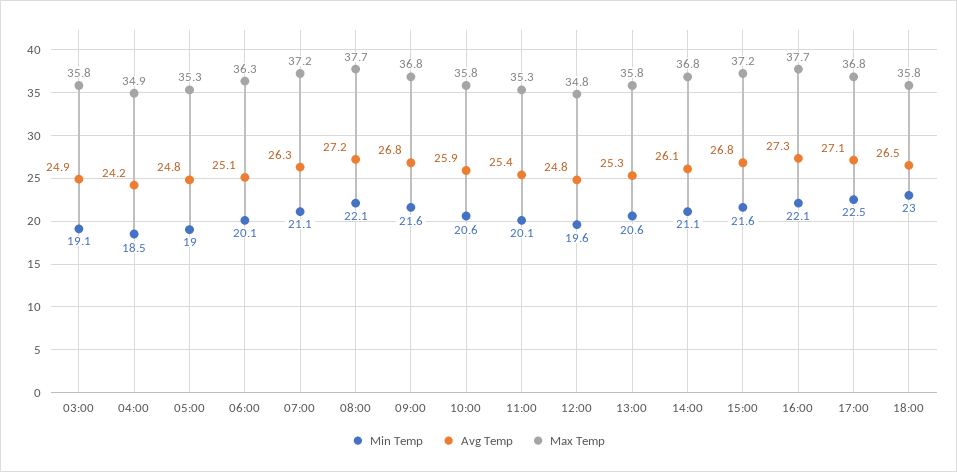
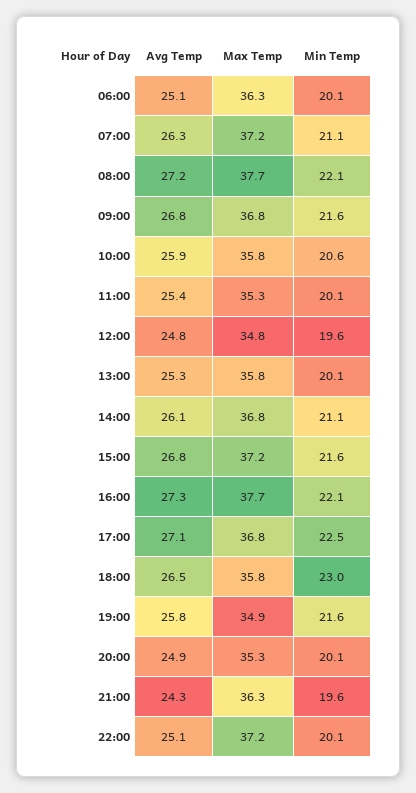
Min Temp, 03:00: 19.1 -> none
Avg Temp, 03:00: 24.9 -> none
Max Temp, 03:00: 35.8 -> none
Min Temp, 04:00: 18.5 -> none
Avg Temp, 04:00: 24.2 -> none
Max Temp, 04:00: 34.9 -> none
Min Temp, 05:00: 19 -> none
Avg Temp, 05:00: 24.8 -> none
Max Temp, 05:00: 35.3 -> none
Min Temp, 13:00: 20.6 -> 20.1
Avg Temp, 19:00: none -> 25.8
Max Temp, 19:00: none -> 34.9
Min Temp, 19:00: none -> 21.6
Avg Temp, 20:00: none -> 24.9
Max Temp, 20:00: none -> 35.3
Min Temp, 20:00: none -> 20.1
Avg Temp, 21:00: none -> 24.3
Max Temp, 21:00: none -> 36.3
Min Temp, 21:00: none -> 19.6
Avg Temp, 22:00: none -> 25.1
Max Temp, 22:00: none -> 37.2
Min Temp, 22:00: none -> 20.1

